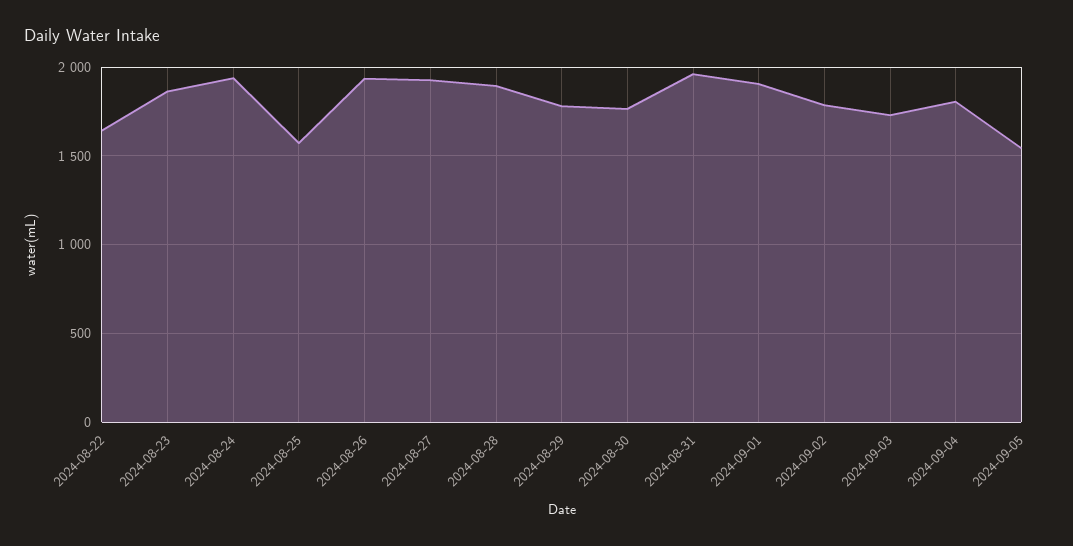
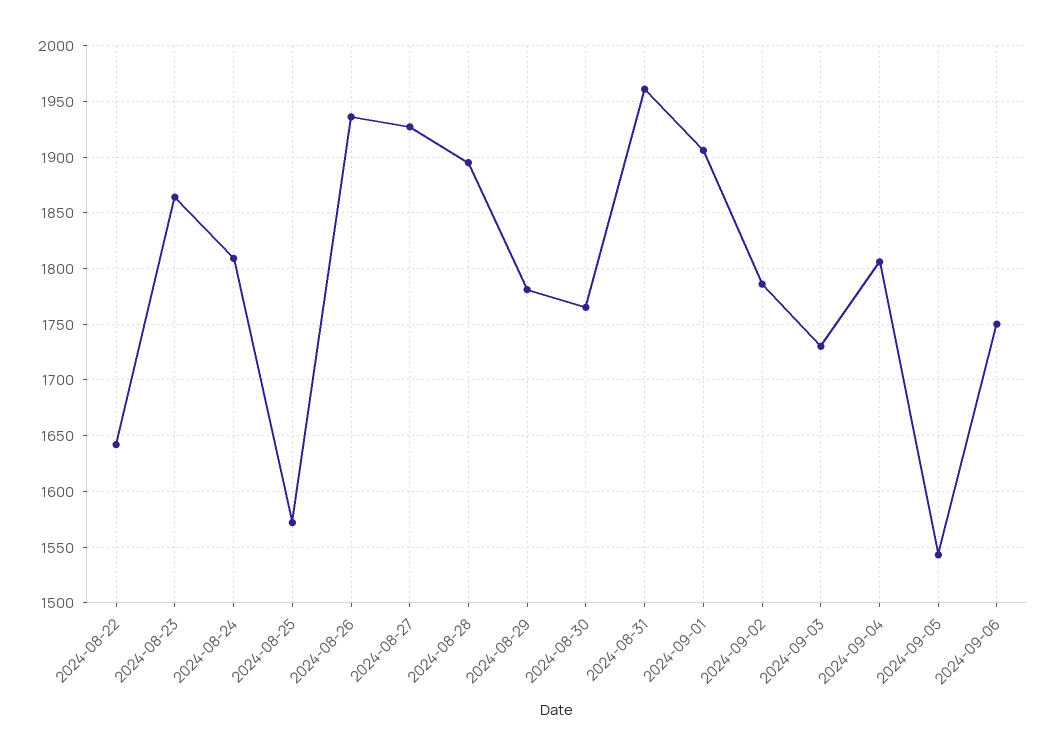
2024-08-24: 1950 -> 1810
2024-09-06: none -> 1750

